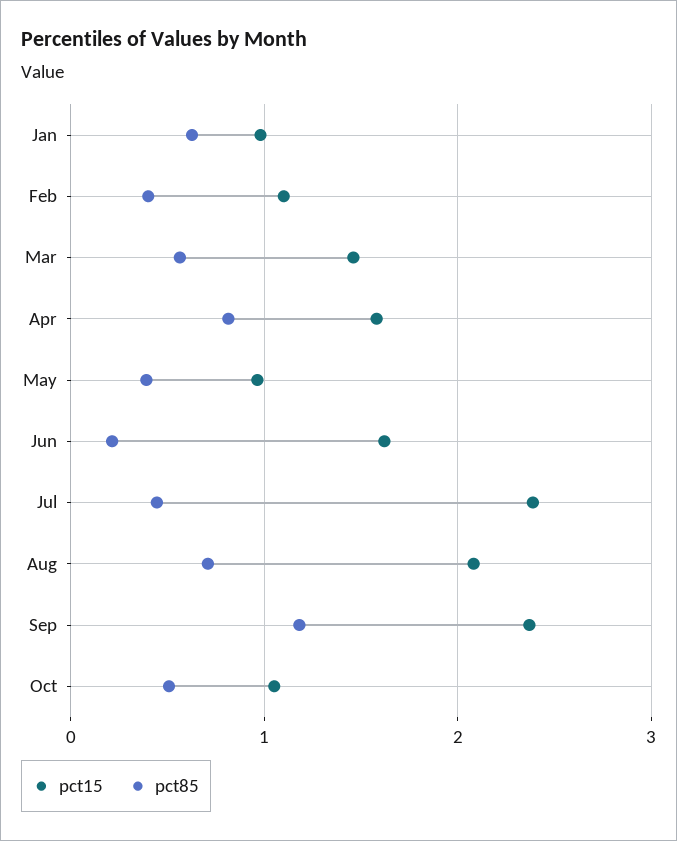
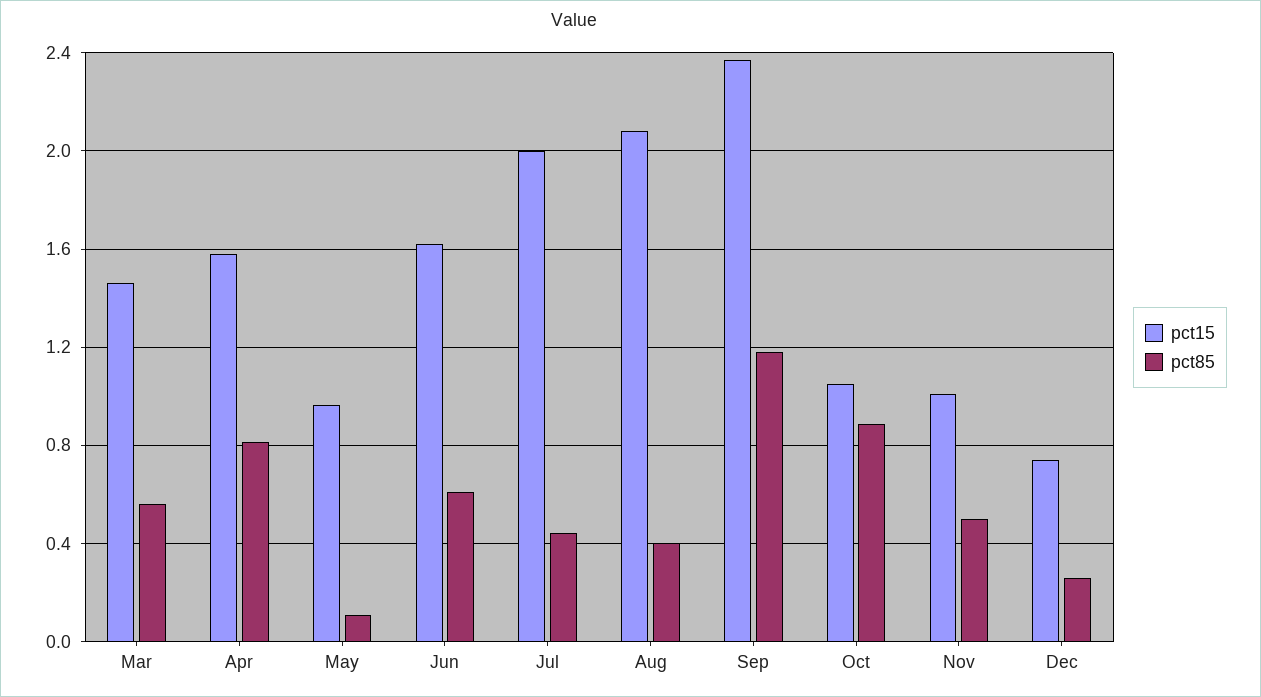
pct15, Jan: 1 -> none
pct85, Jan: 0.6 -> none
pct15, Feb: 1.1 -> none
pct85, Feb: 0.4 -> none
pct85, May: 0.4 -> 0.1
pct85, Jun: 0.2 -> 0.6
pct15, Jul: 2.4 -> 2
pct85, Aug: 0.7 -> 0.4
pct85, Oct: 0.5 -> 0.9
pct15, Nov: none -> 1
pct85, Nov: none -> 0.5
pct15, Dec: none -> 0.75
pct85, Dec: none -> 0.25

